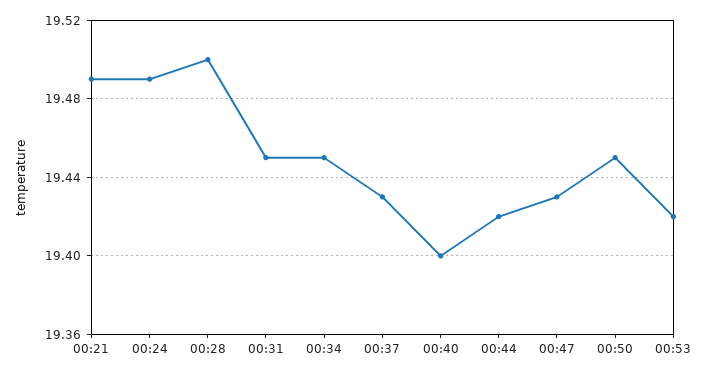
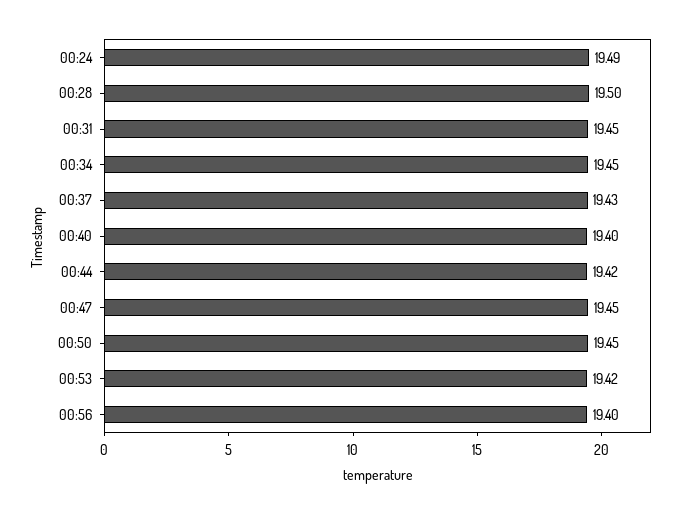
00:21: 19.49 -> none
00:47: 19.43 -> 19.45
00:56: none -> 19.4

